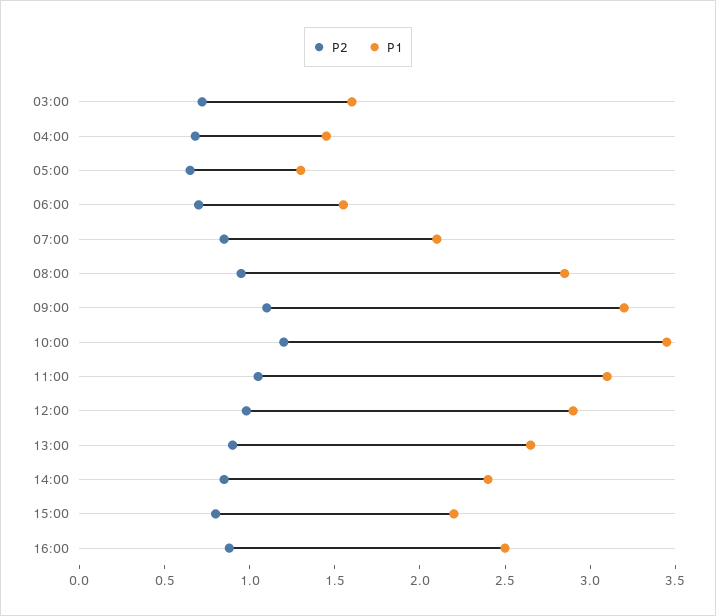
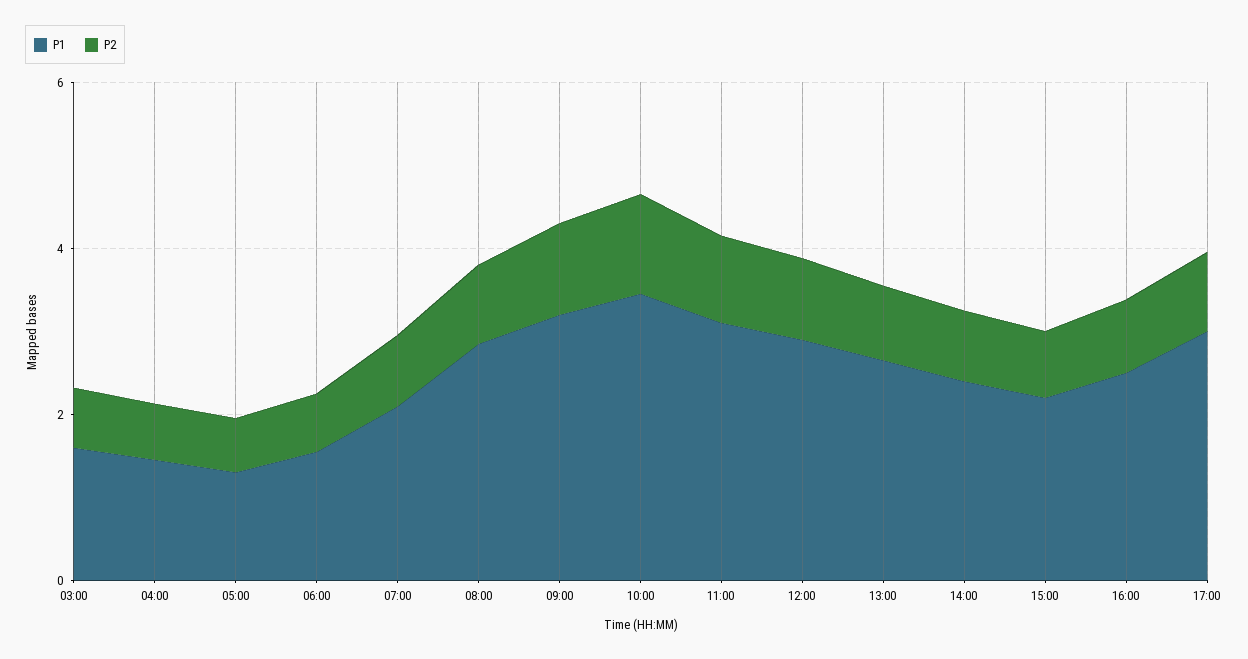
P1, 17:00: none -> 3
P2, 17:00: none -> 1

